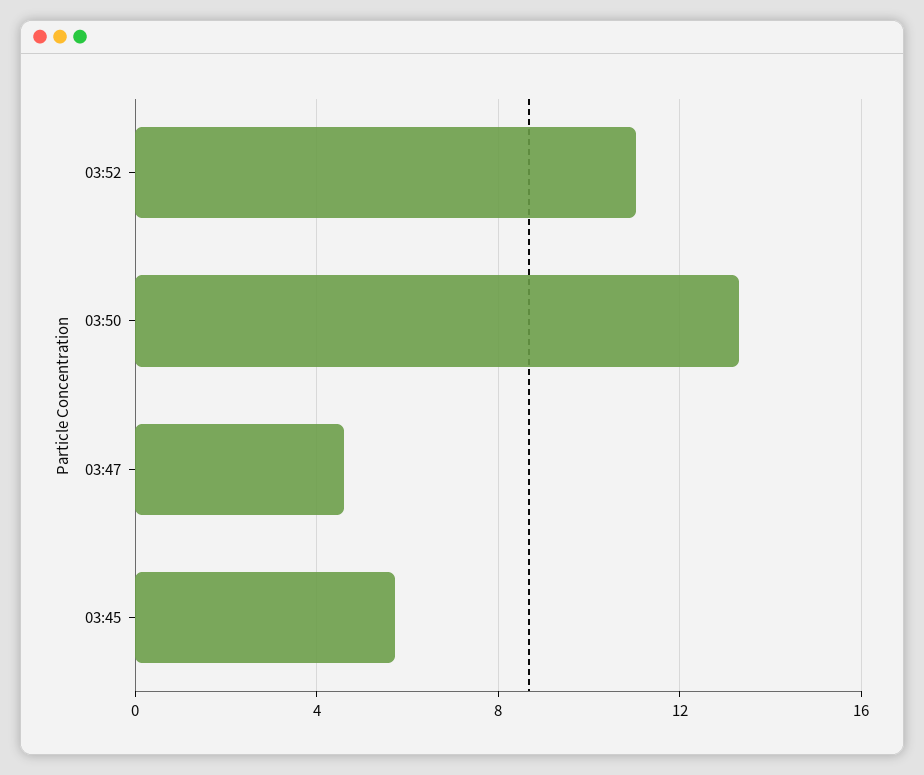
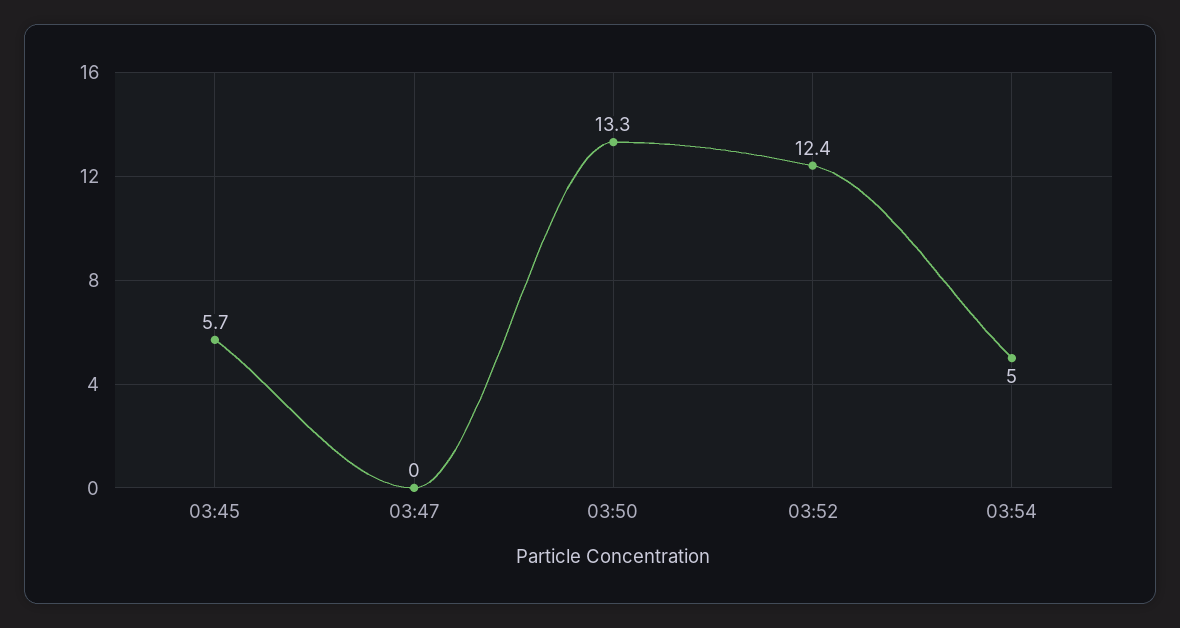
03:52: 11 -> 12.4
03:47: 4.5 -> 0
03:54: none -> 5

